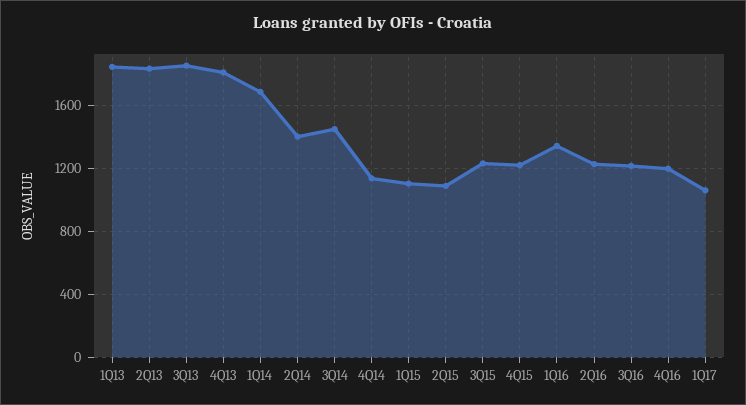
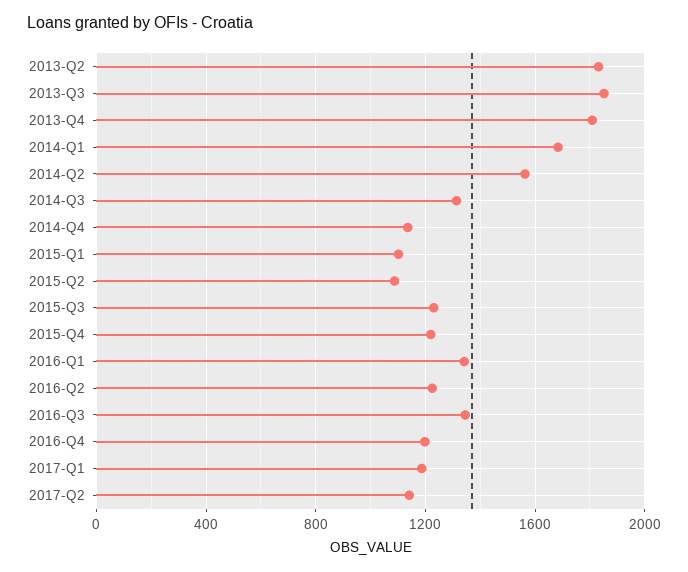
1Q13: 1850 -> none
2Q14: 1400 -> 1550
3Q14: 1450 -> 1300
3Q16: 1200 -> 1350
1Q17: 1050 -> 1200
2017-Q2: none -> 1150

